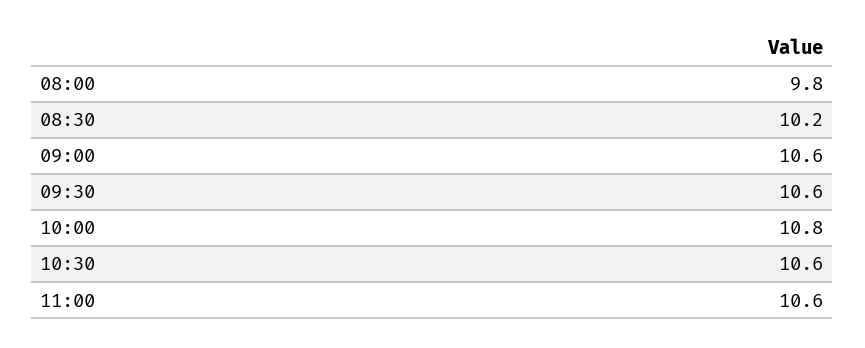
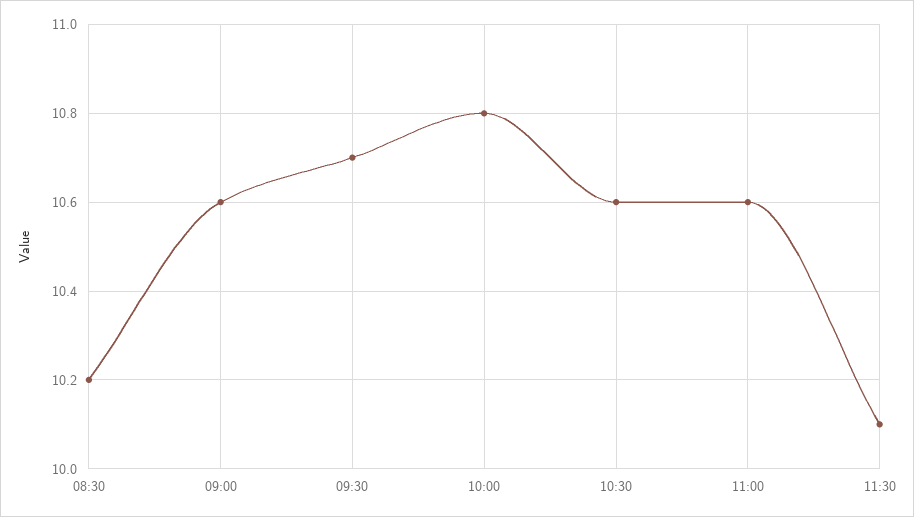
08:00: 9.8 -> none
09:30: 10.6 -> 10.7
11:30: none -> 10.1

